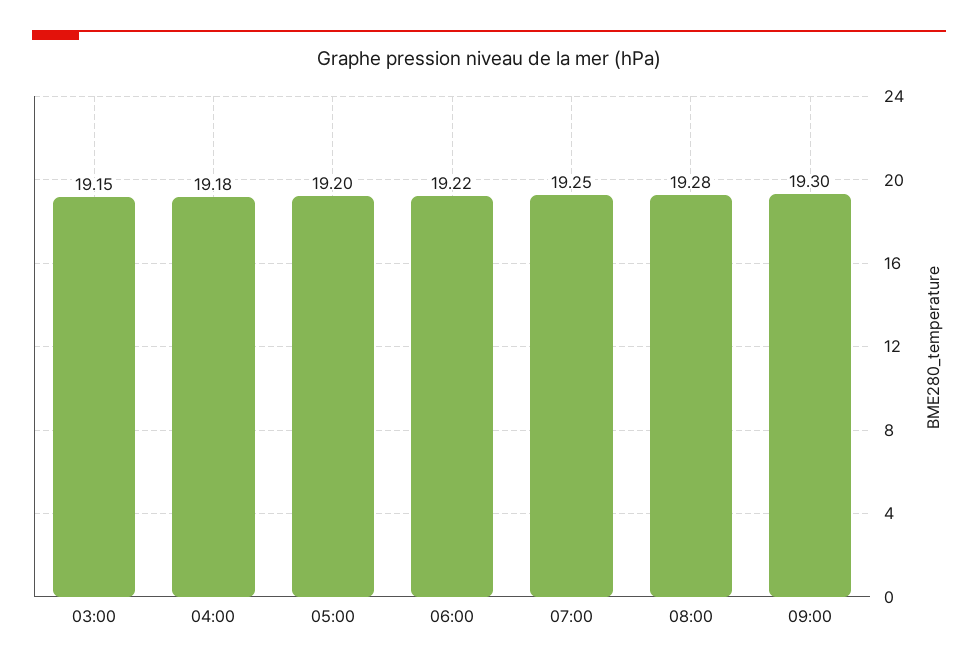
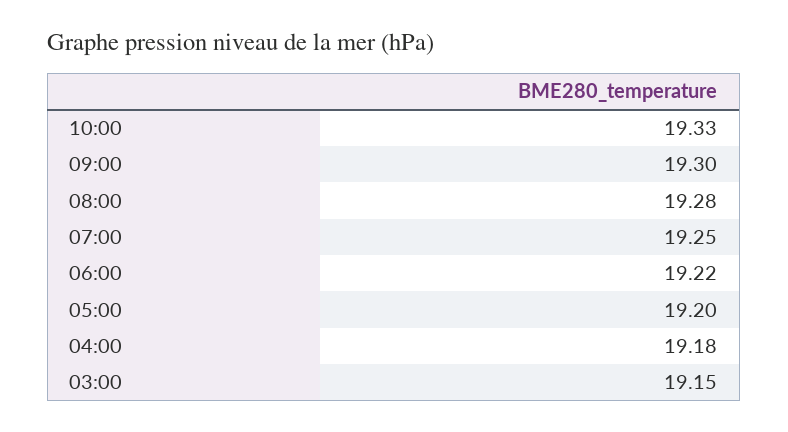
10:00: none -> 19.33

